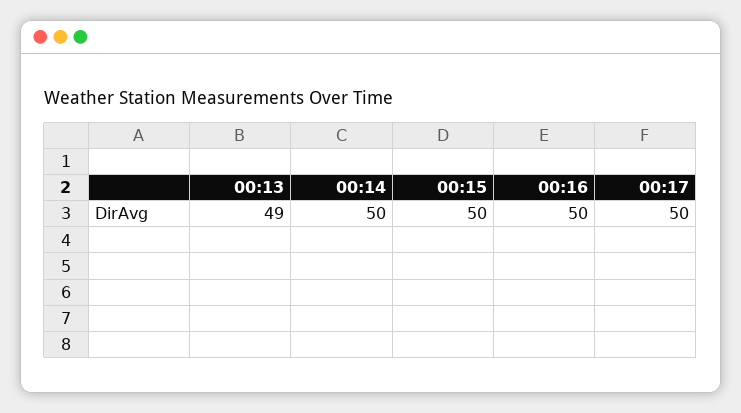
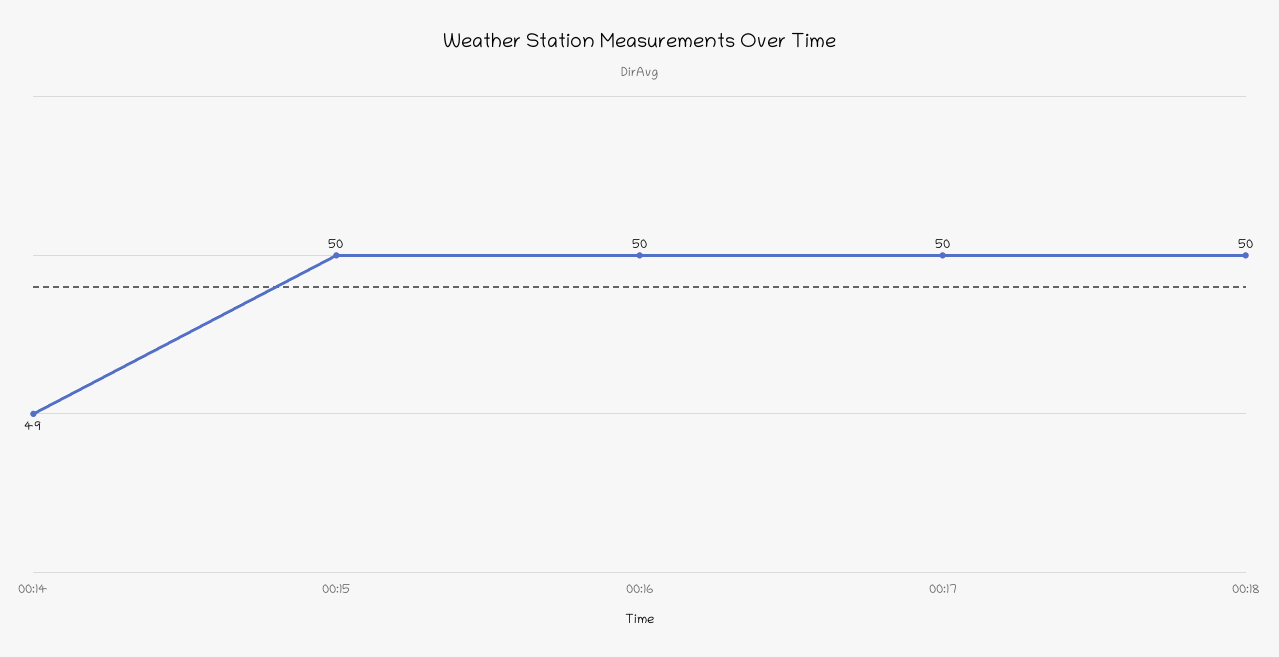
00:13: 49 -> none
00:14: 50 -> 49
00:18: none -> 50

